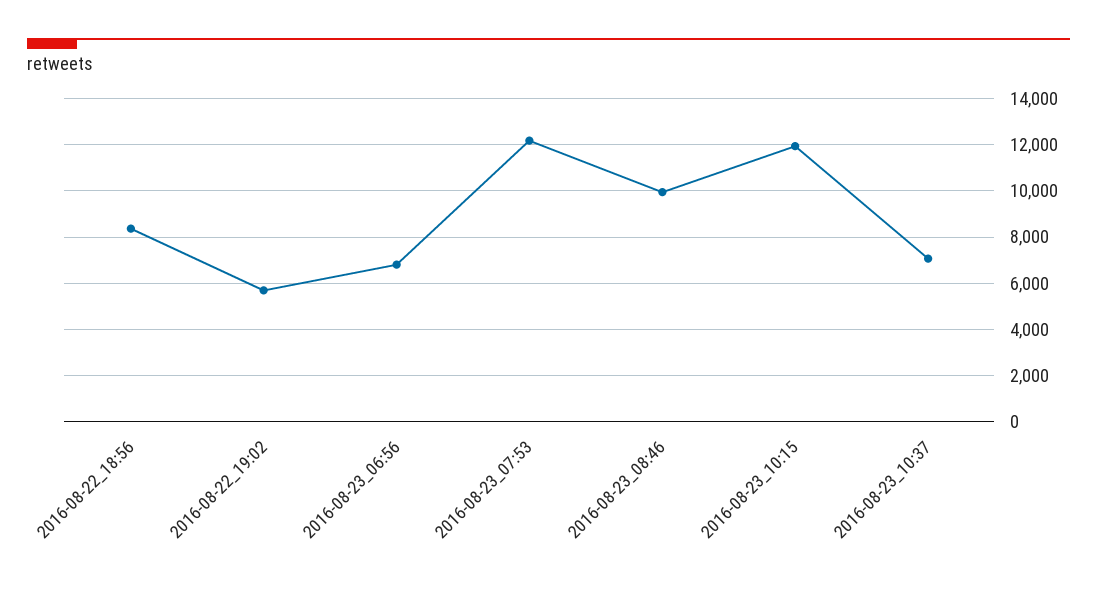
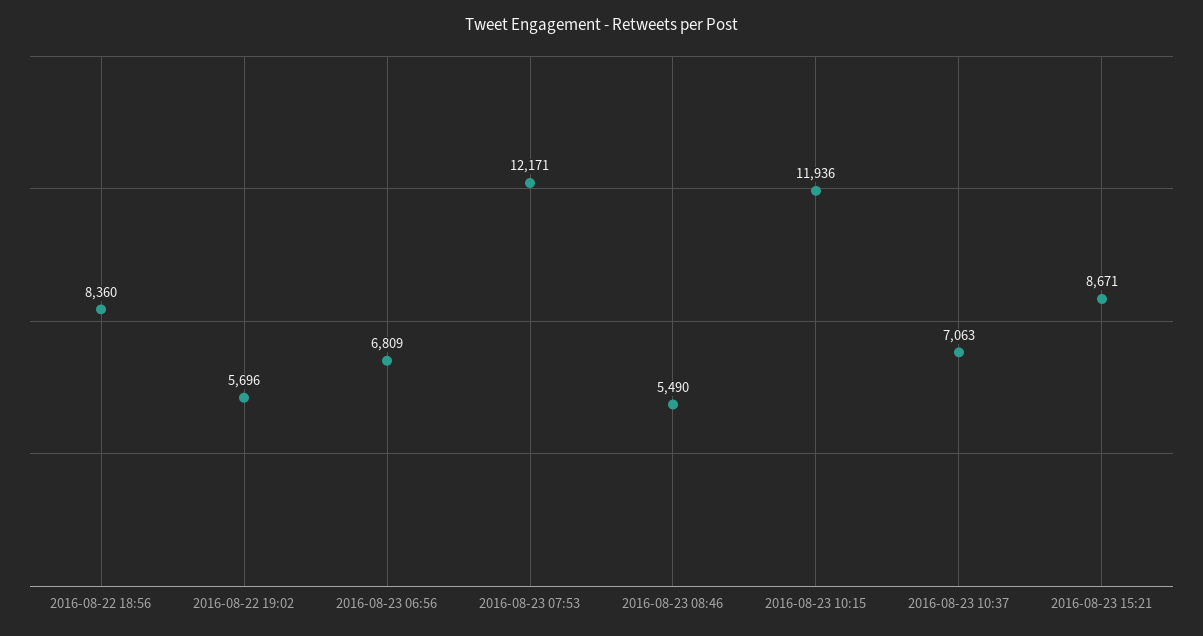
2016-08-23_08:46: 10000 -> 5490
2016-08-23 15:21: none -> 8671

